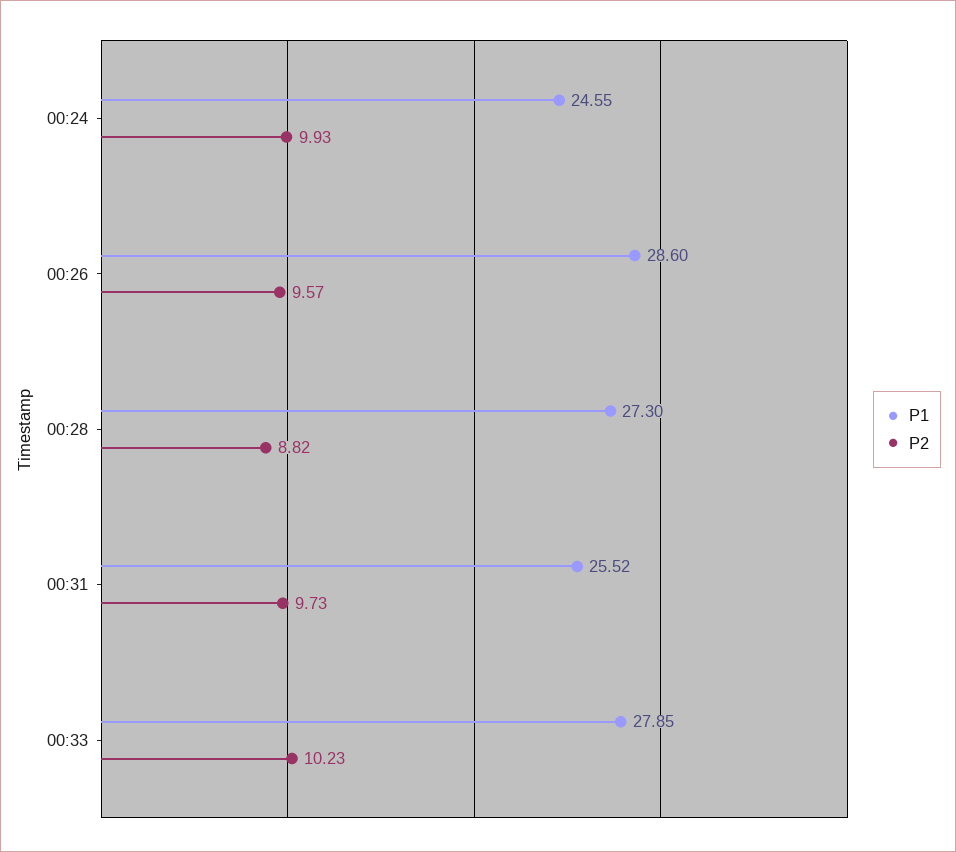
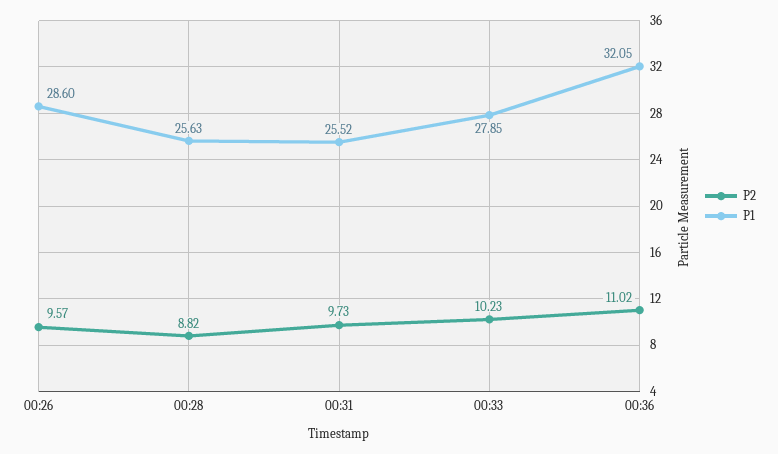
P1, 00:24: 24.55 -> none
P2, 00:24: 9.93 -> none
P1, 00:28: 27.3 -> 25.63
P2, 00:36: none -> 11.02
P1, 00:36: none -> 32.05

